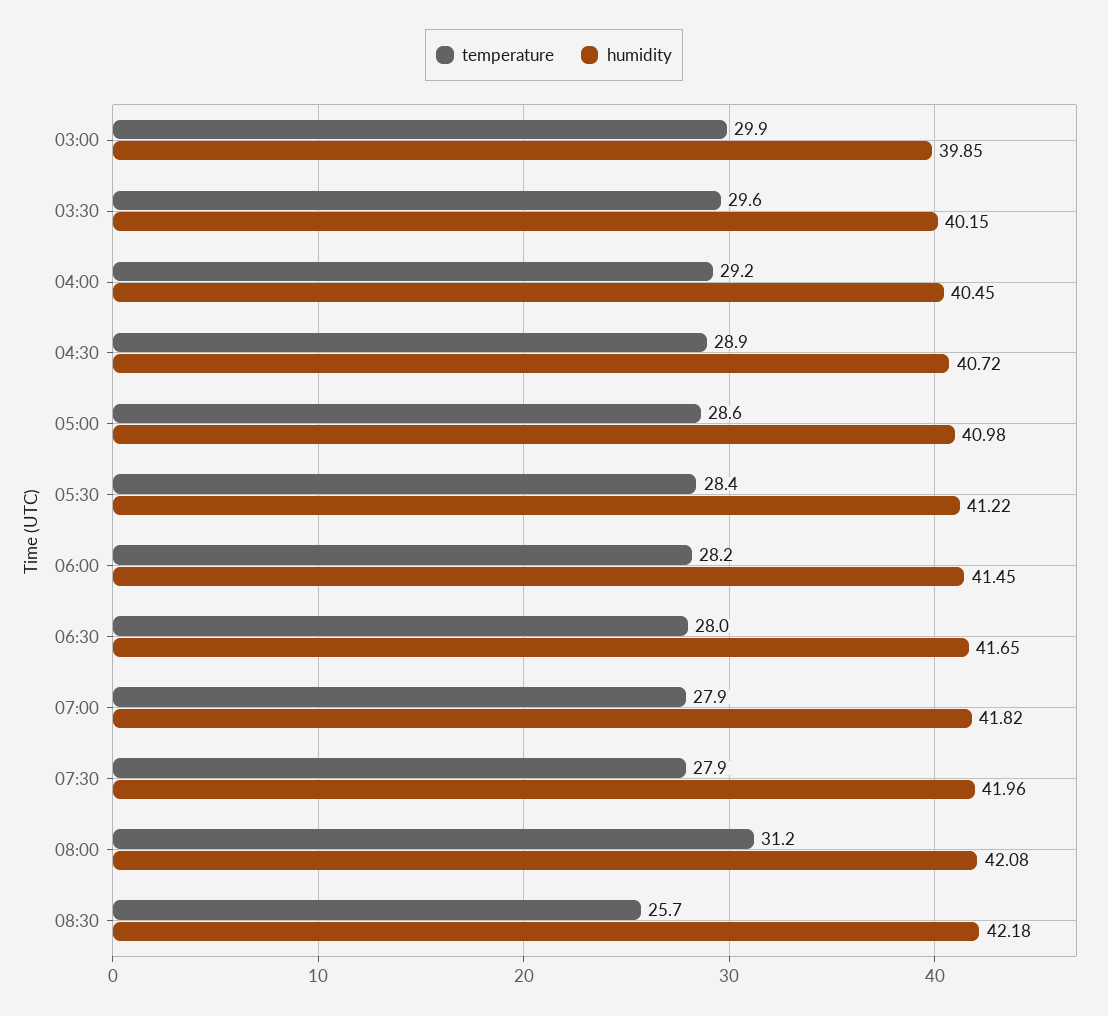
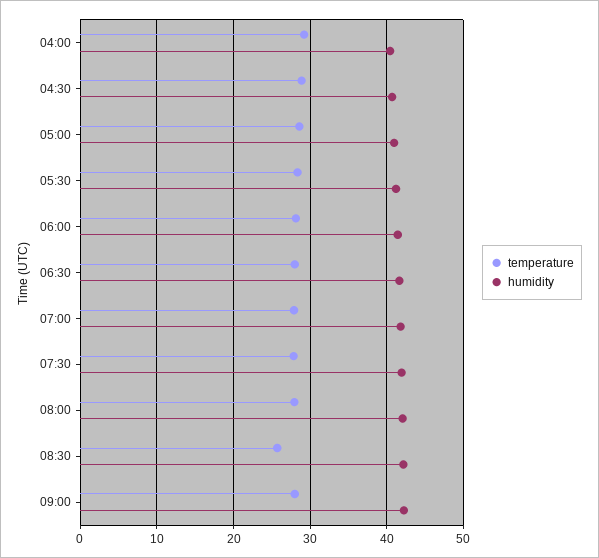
temperature, 03:00: 29.9 -> none
humidity, 03:00: 39.85 -> none
temperature, 03:30: 29.6 -> none
humidity, 03:30: 40.15 -> none
temperature, 08:00: 31.2 -> 28
temperature, 09:00: none -> 28
humidity, 09:00: none -> 42

